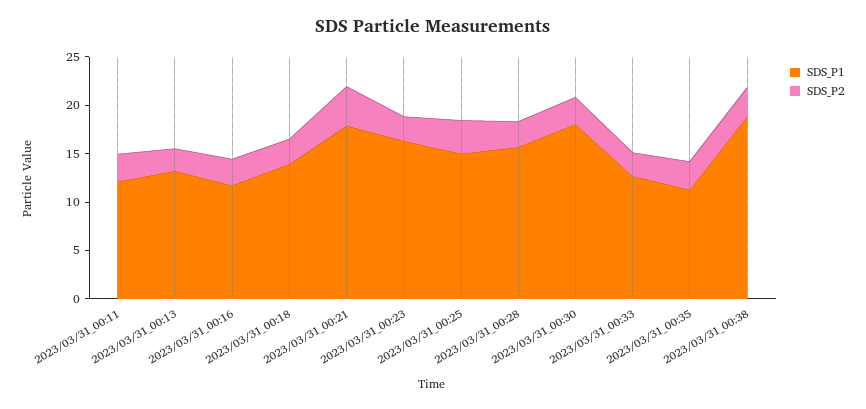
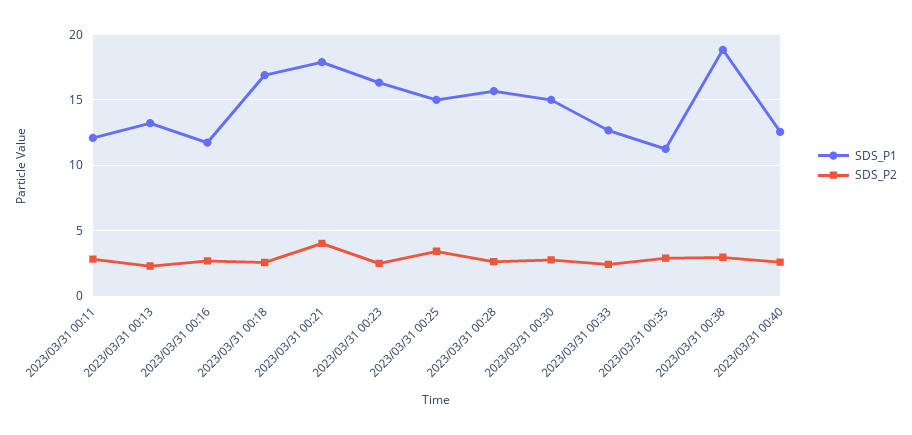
SDS_P1, 2023/03/31_00:18: 14 -> 17
SDS_P1, 2023/03/31_00:30: 18 -> 15
SDS_P1, 2023/03/31 00:40: none -> 12.5
SDS_P2, 2023/03/31 00:40: none -> 2.5

